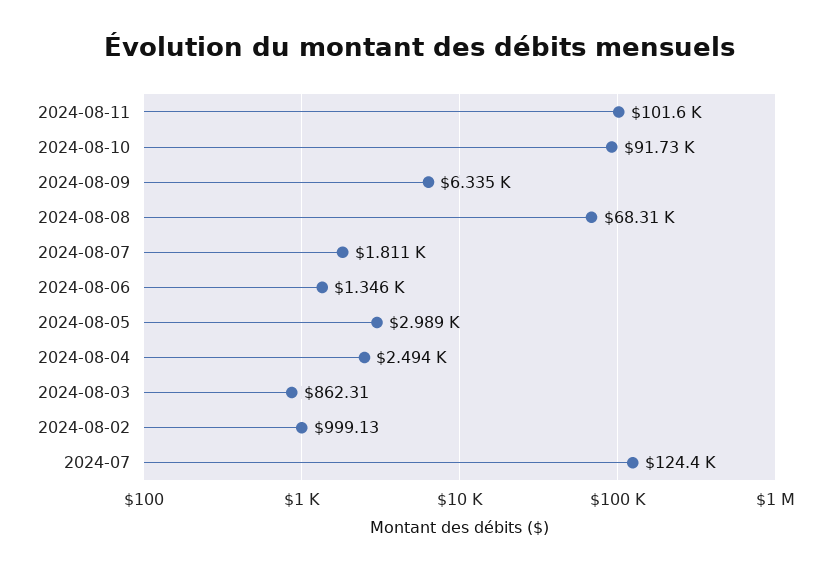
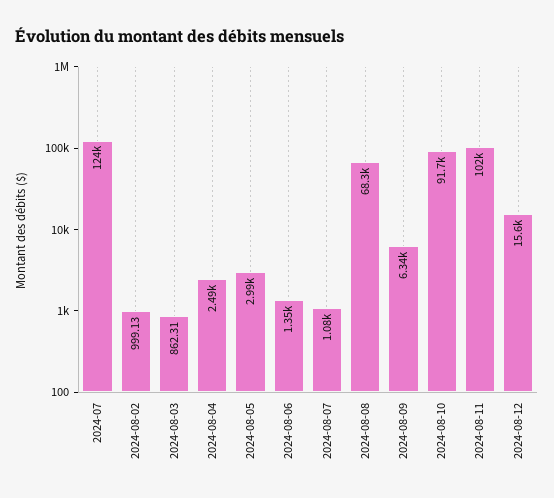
2024-08-07: 1811 -> 1080
2024-08-12: none -> 15600

